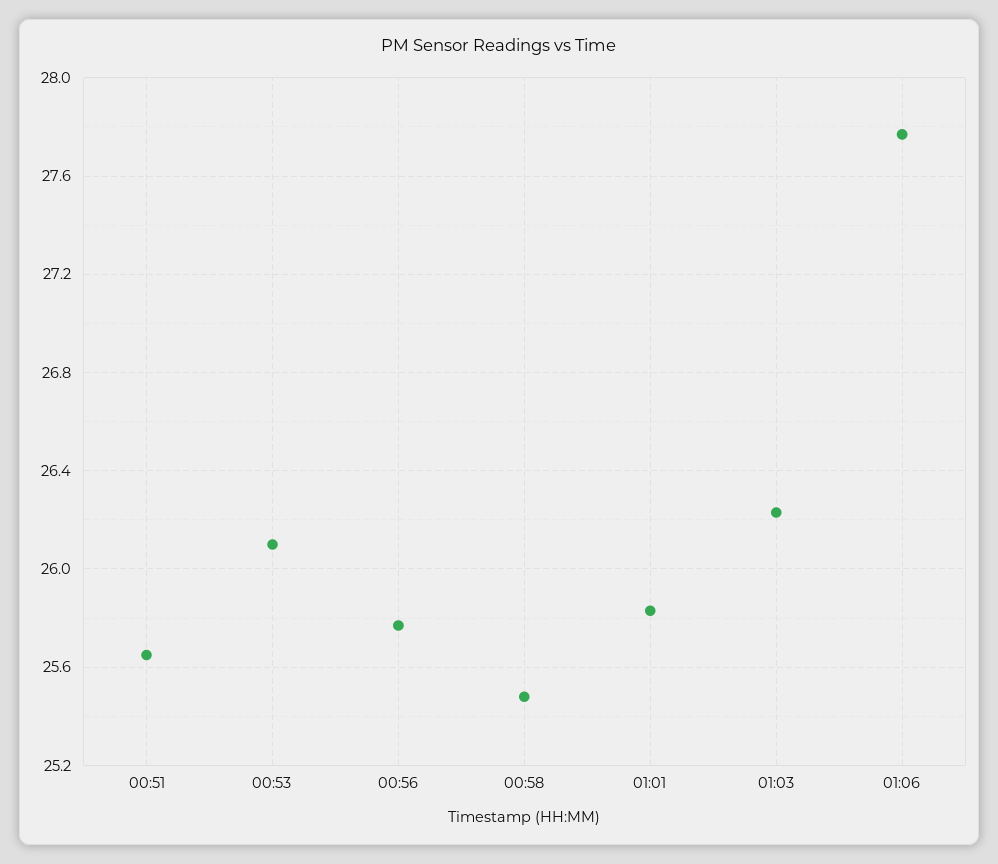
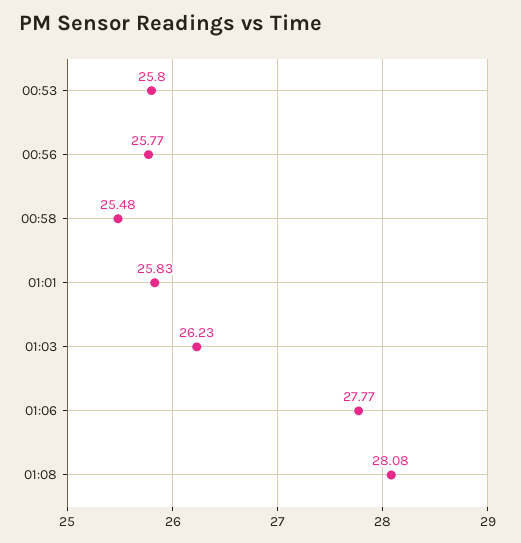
00:51: 25.65 -> none
00:53: 26.1 -> 25.8
01:08: none -> 28.08

